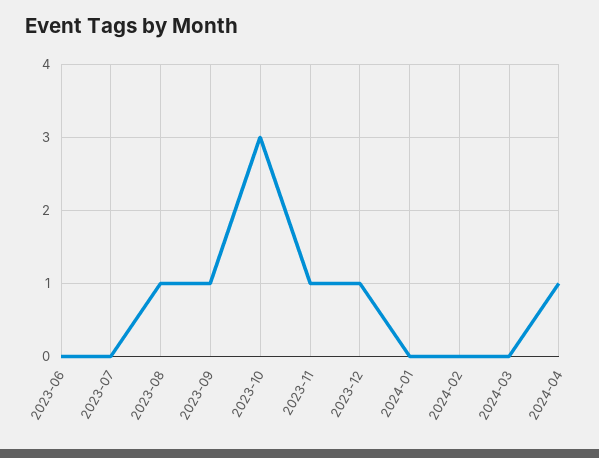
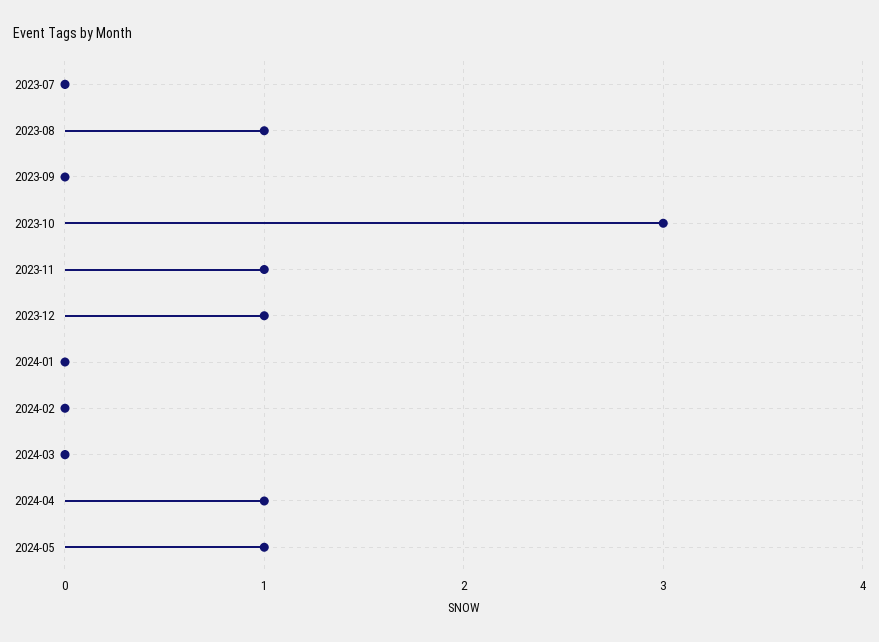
2023-06: 0 -> none
2023-09: 1 -> 0
2024-05: none -> 1

